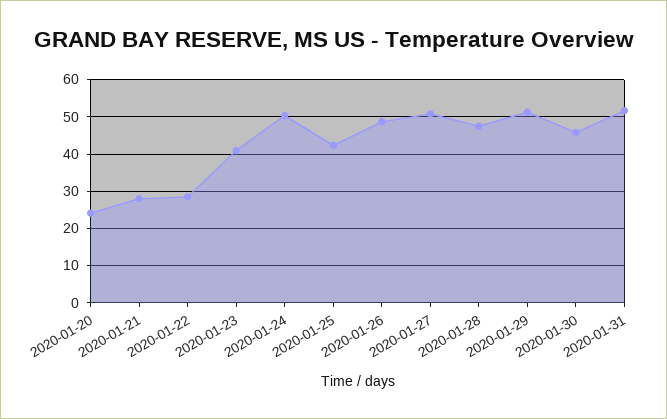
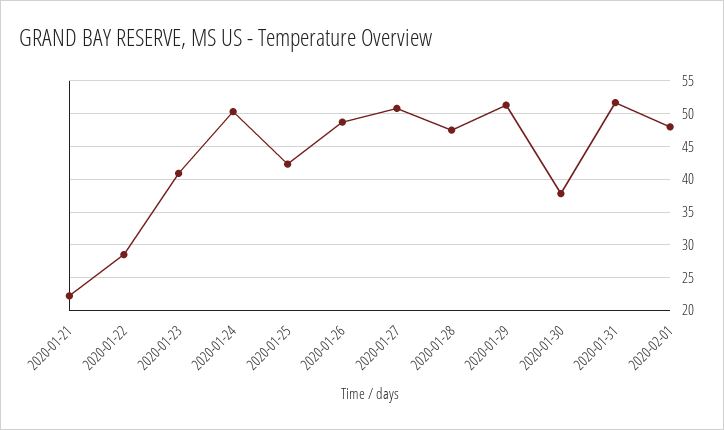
2020-01-20: 24 -> none
2020-01-21: 28 -> 22
2020-01-30: 46 -> 38
2020-02-01: none -> 48

